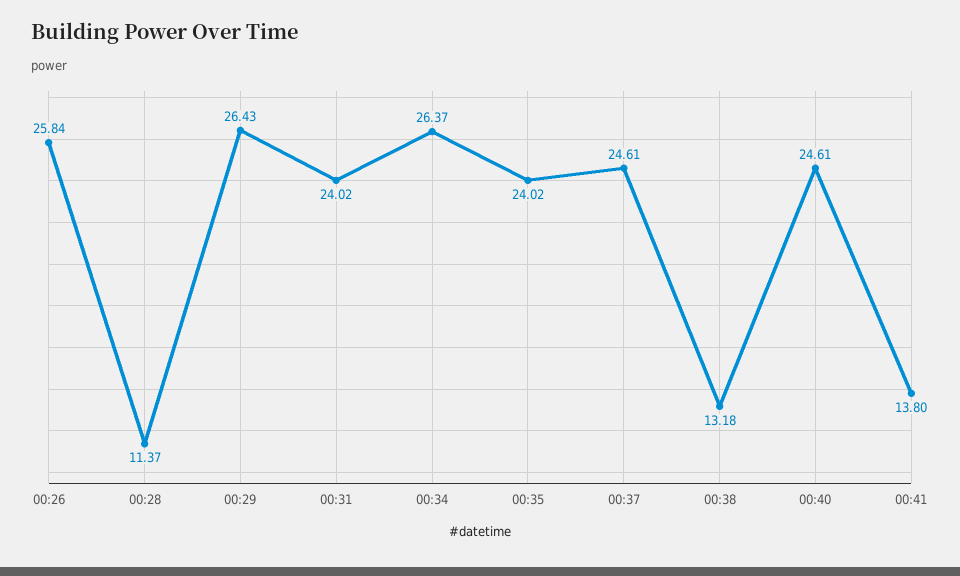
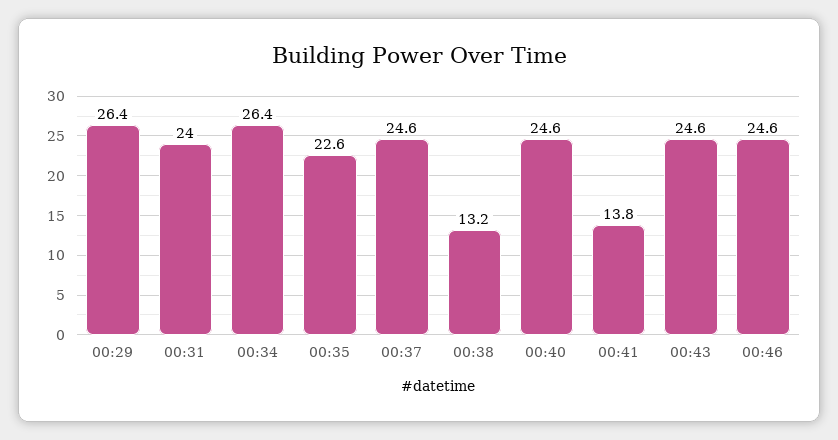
00:26: 25.84 -> none
00:28: 11.37 -> none
00:35: 24.02 -> 22.6
00:43: none -> 24.6
00:46: none -> 24.6

